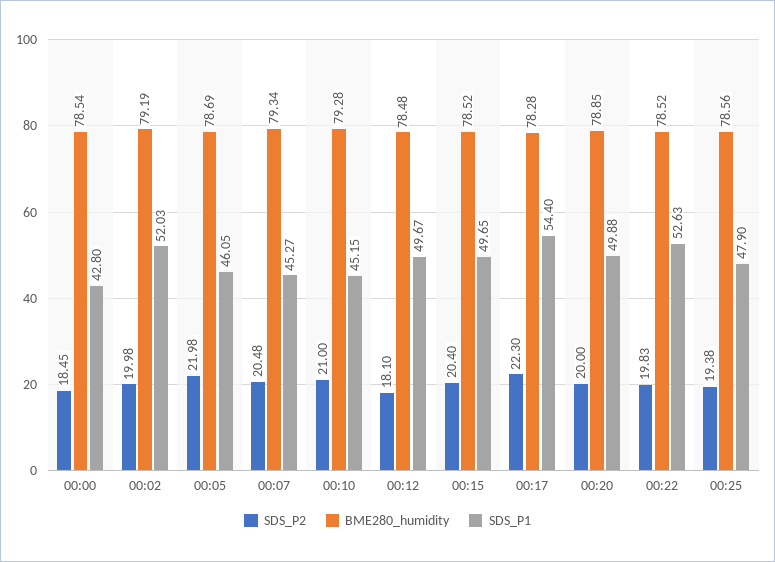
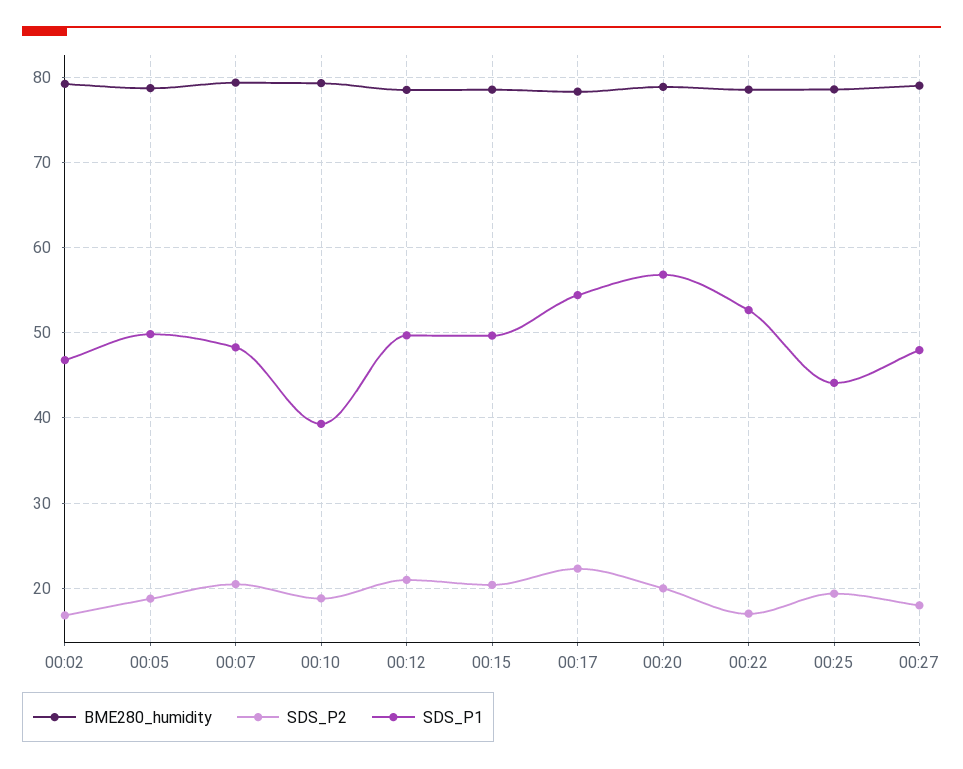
SDS_P2, 00:00: 18.45 -> none
BME280_humidity, 00:00: 78.54 -> none
SDS_P1, 00:00: 42.8 -> none
SDS_P2, 00:02: 19.98 -> 17
SDS_P1, 00:02: 52.03 -> 47
SDS_P2, 00:05: 21.98 -> 19
SDS_P1, 00:05: 46.05 -> 50
SDS_P1, 00:07: 45.27 -> 48
SDS_P2, 00:10: 21 -> 19
SDS_P1, 00:10: 45.15 -> 39
SDS_P2, 00:12: 18.1 -> 21
SDS_P1, 00:20: 49.88 -> 57
SDS_P2, 00:22: 19.83 -> 17
SDS_P1, 00:25: 47.9 -> 44
BME280_humidity, 00:27: none -> 79
SDS_P2, 00:27: none -> 18
SDS_P1, 00:27: none -> 48

